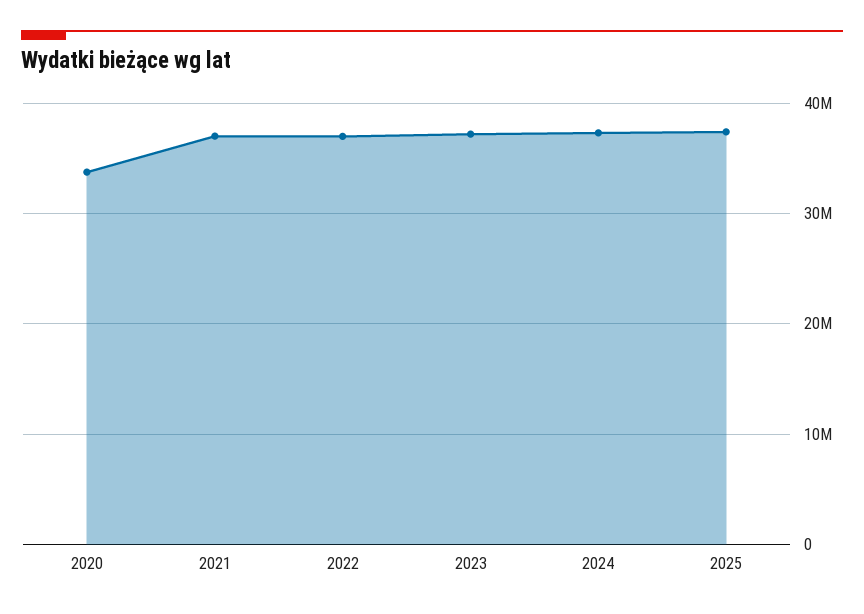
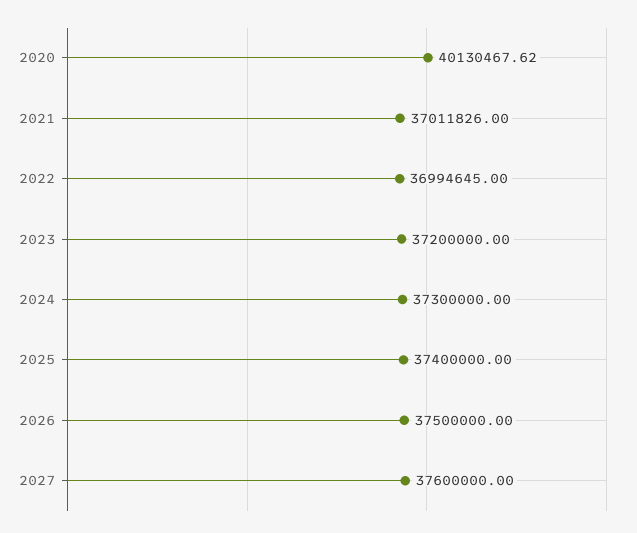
2020: 34000000 -> 40130467.62
2026: none -> 37500000
2027: none -> 37600000

